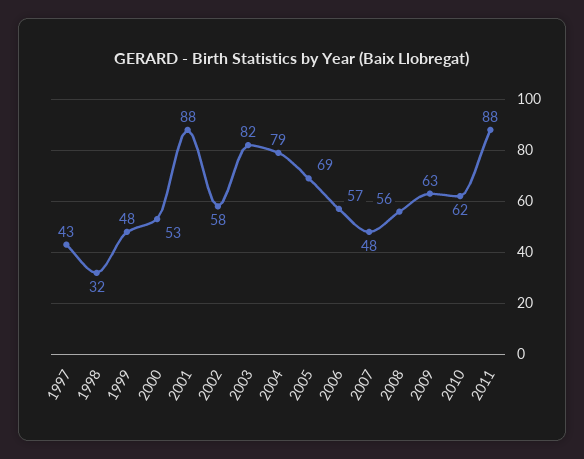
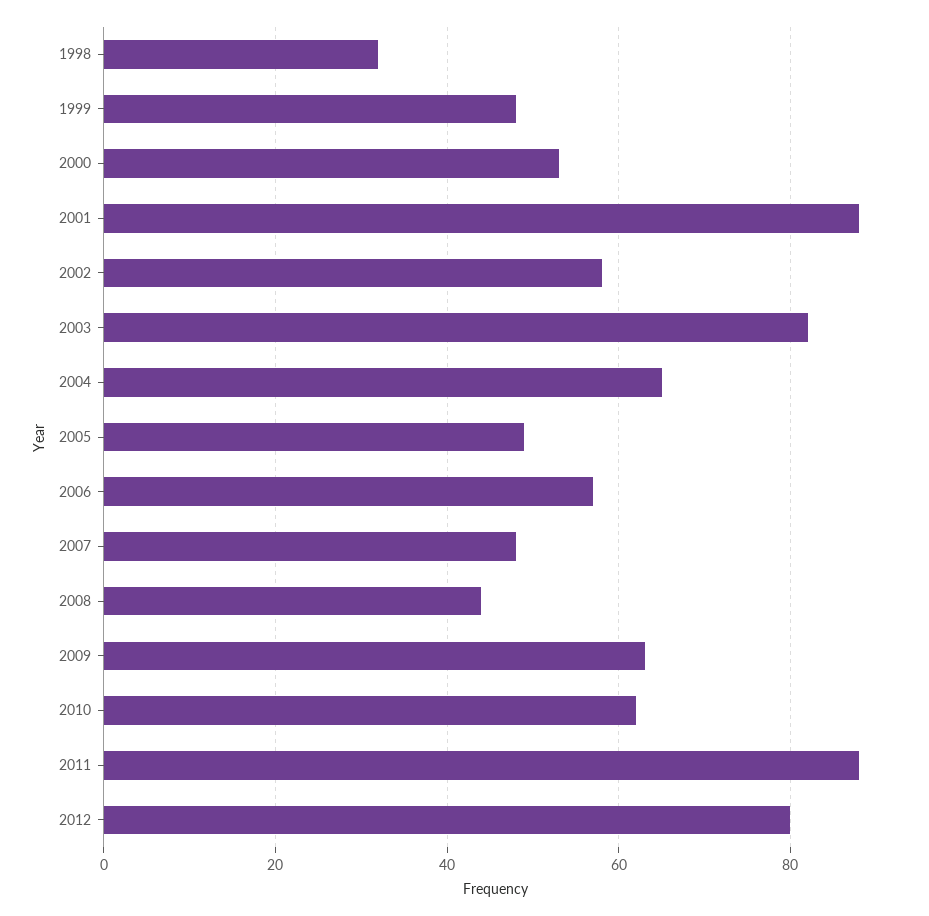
1997: 43 -> none
2004: 79 -> 65
2005: 69 -> 50
2008: 56 -> 45
2012: none -> 80

